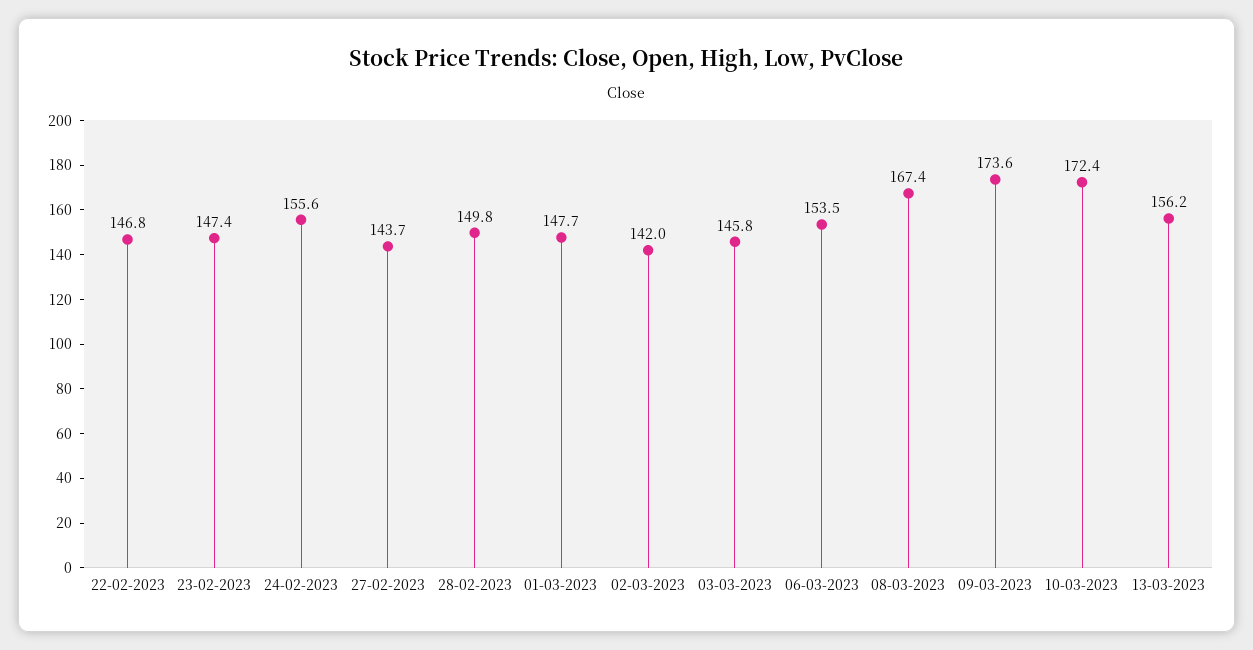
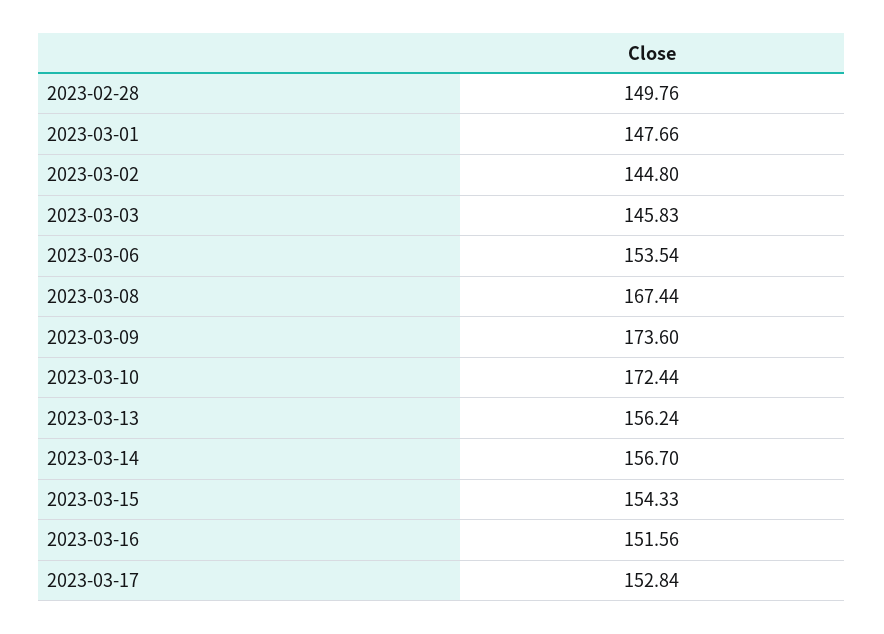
22-02-2023: 146.8 -> none
23-02-2023: 147.4 -> none
24-02-2023: 155.6 -> none
27-02-2023: 143.7 -> none
02-03-2023: 142 -> 144.8
2023-03-14: none -> 156.7
2023-03-15: none -> 154.33
2023-03-16: none -> 151.56
2023-03-17: none -> 152.84

